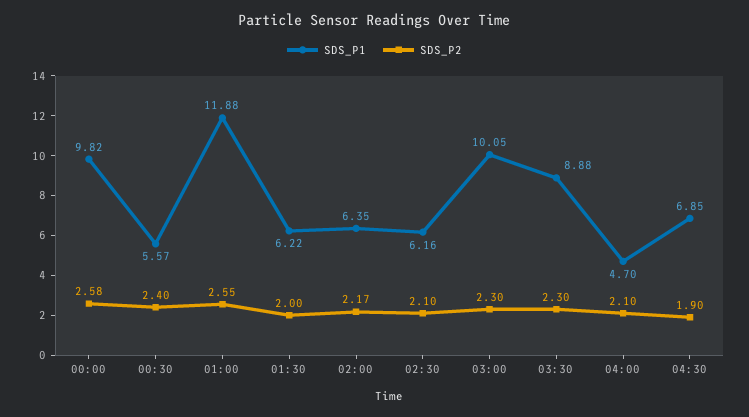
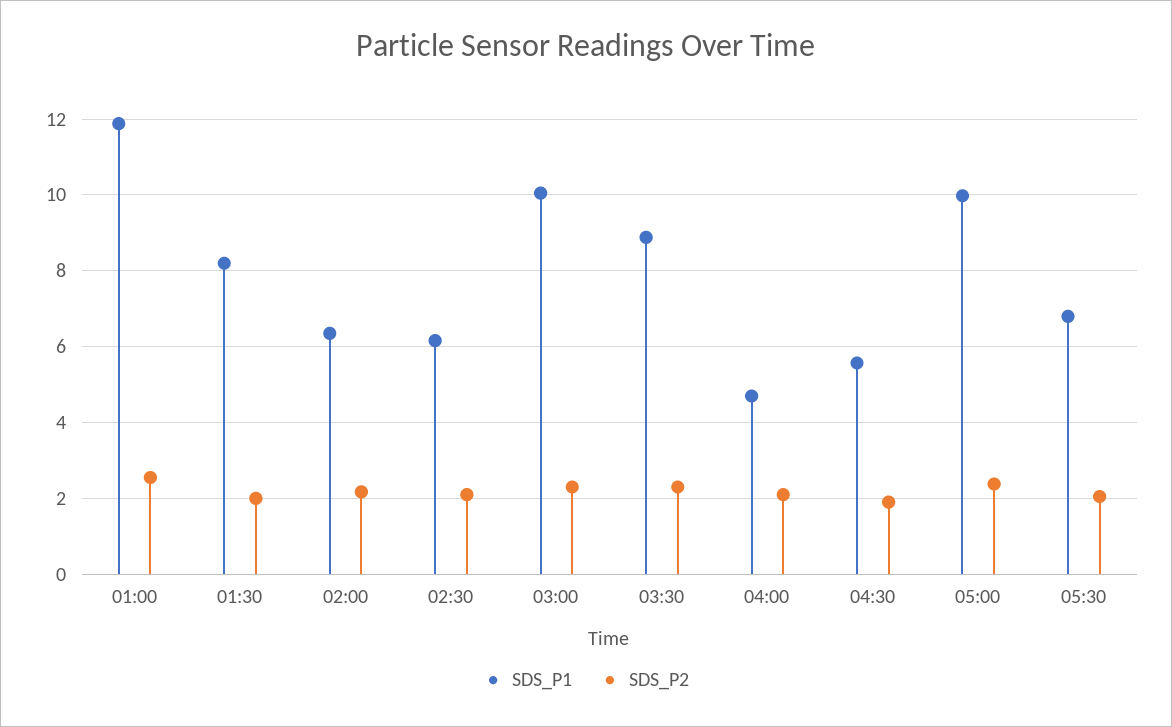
SDS_P1, 00:00: 9.82 -> none
SDS_P2, 00:00: 2.58 -> none
SDS_P1, 00:30: 5.57 -> none
SDS_P2, 00:30: 2.4 -> none
SDS_P1, 01:30: 6.22 -> 8.2
SDS_P1, 04:30: 6.85 -> 5.6
SDS_P1, 05:00: none -> 10
SDS_P2, 05:00: none -> 2.4
SDS_P1, 05:30: none -> 6.8
SDS_P2, 05:30: none -> 2

